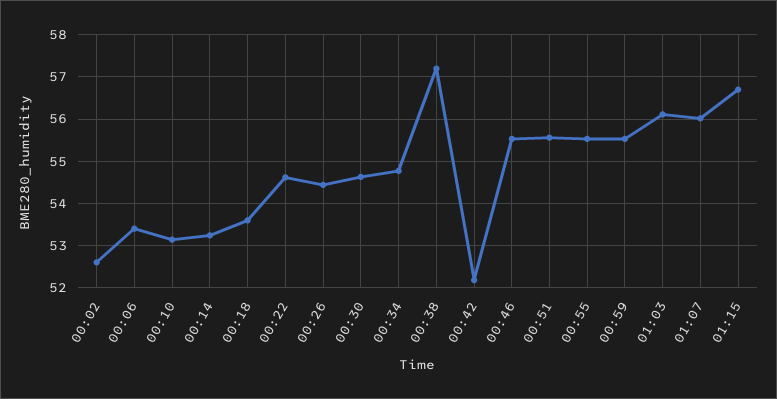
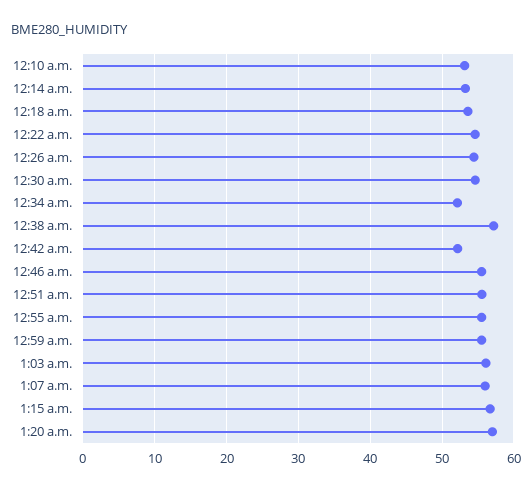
00:02: 52.6 -> none
00:06: 53.4 -> none
00:34: 54.8 -> 52
1:20 a.m.: none -> 57

